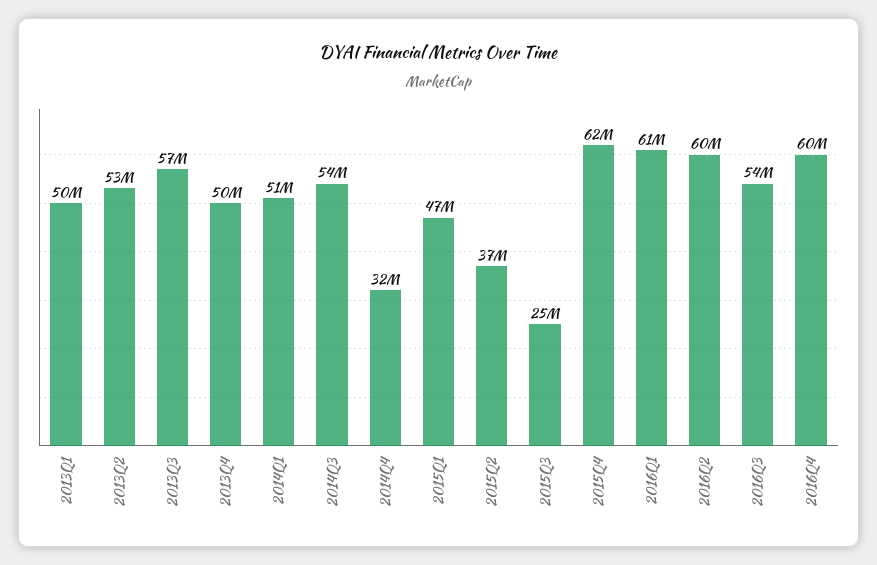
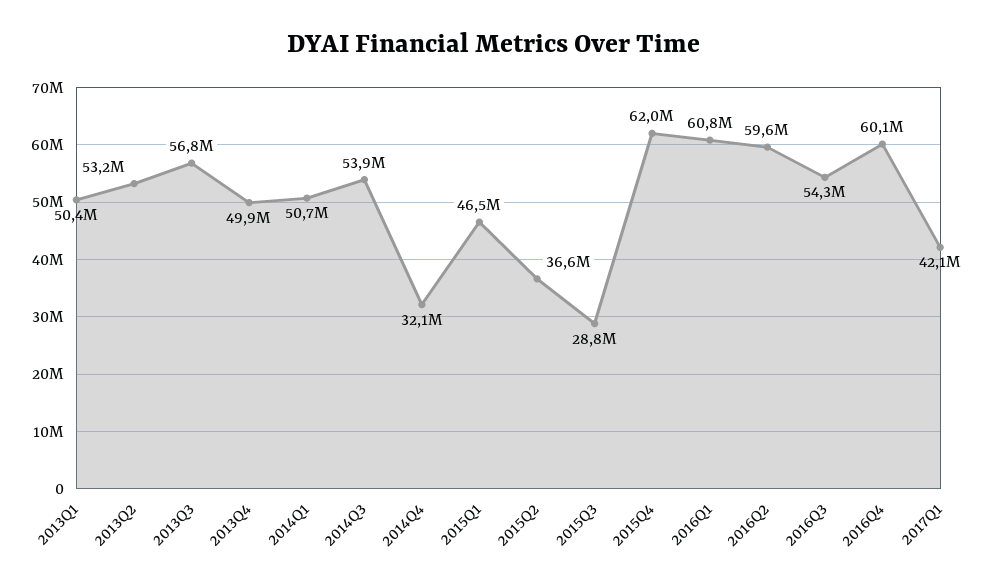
2015Q3: 25000000 -> 28800000
2017Q1: none -> 42100000

